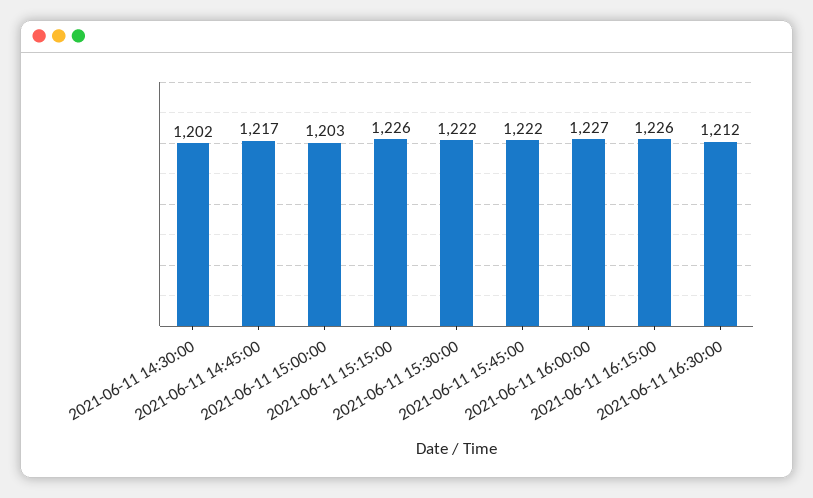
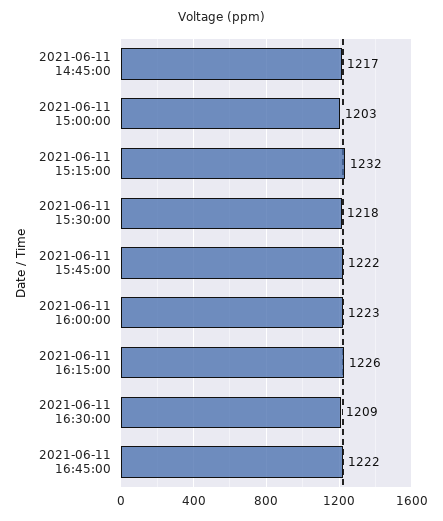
2021-06-11 14:30:00: 1202 -> none
2021-06-11 15:15:00: 1226 -> 1232
2021-06-11 15:30:00: 1222 -> 1218
2021-06-11 16:00:00: 1227 -> 1223
2021-06-11 16:30:00: 1212 -> 1209
2021-06-11 16:45:00: none -> 1222

